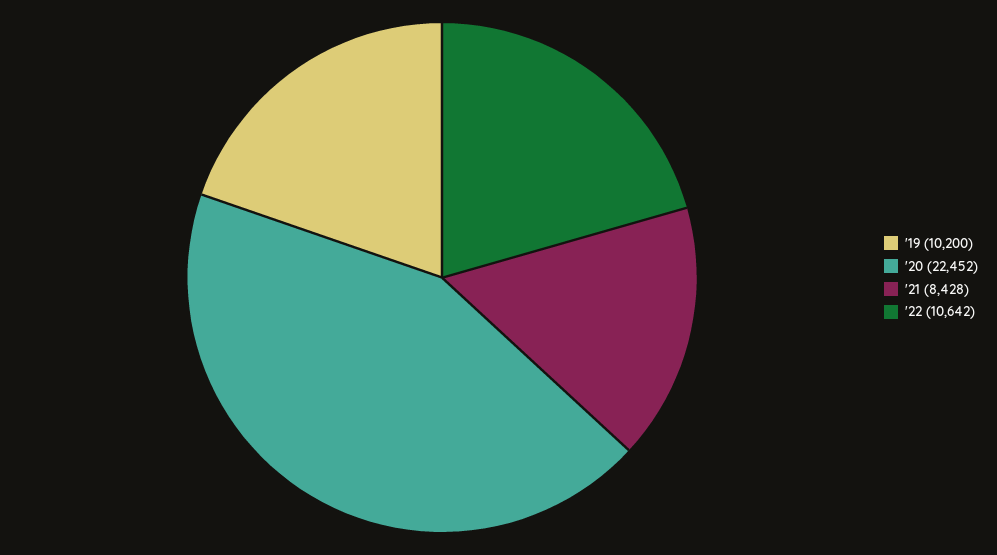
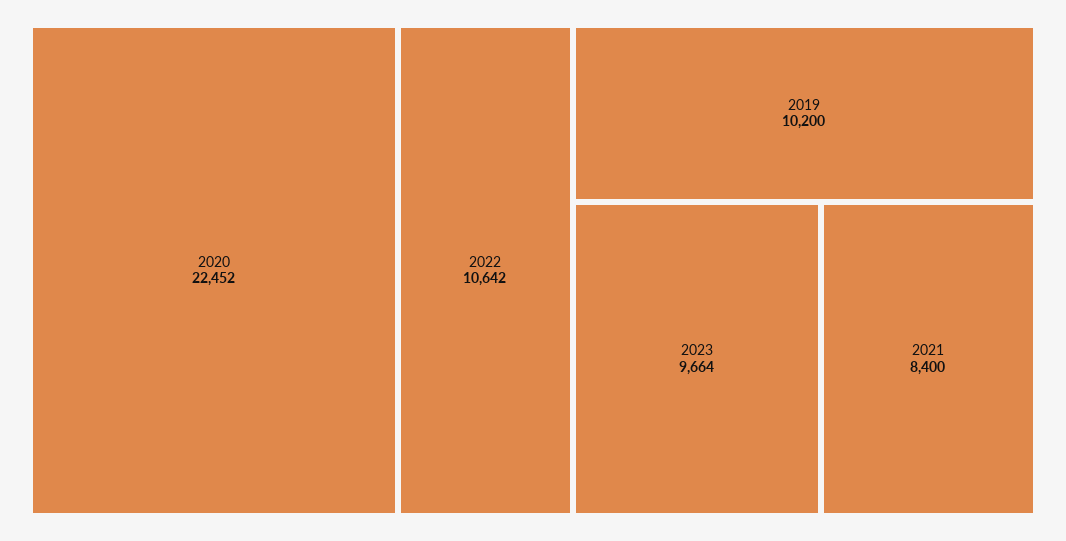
'21: 8428 -> 8400
2023: none -> 9664

